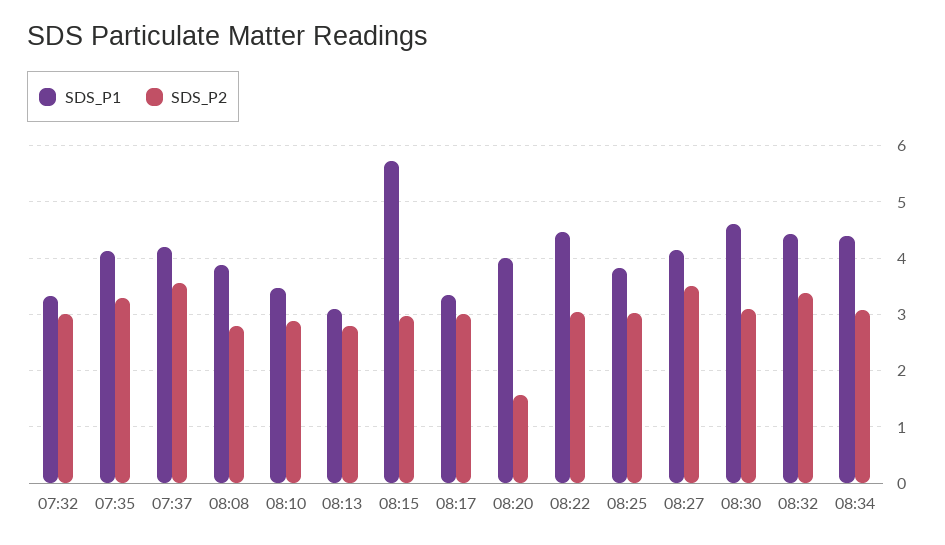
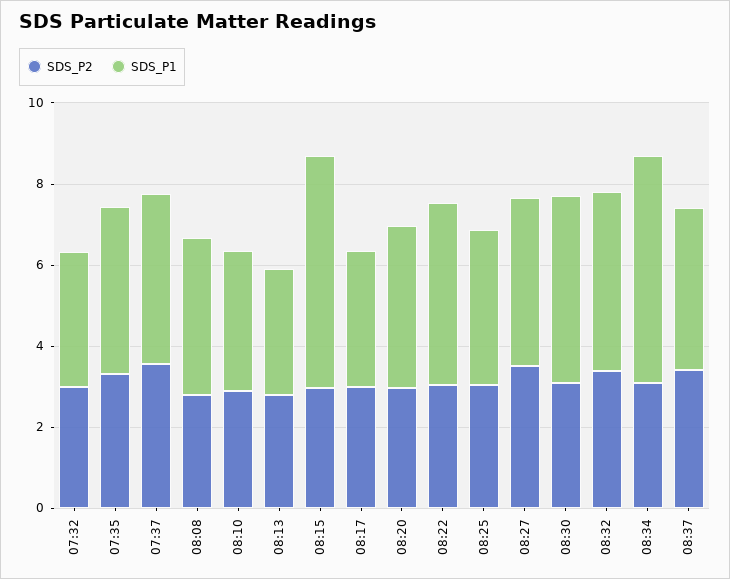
SDS_P2, 08:20: 1.6 -> 3
SDS_P1, 08:34: 4.4 -> 5.5
SDS_P2, 08:37: none -> 3.5
SDS_P1, 08:37: none -> 4

